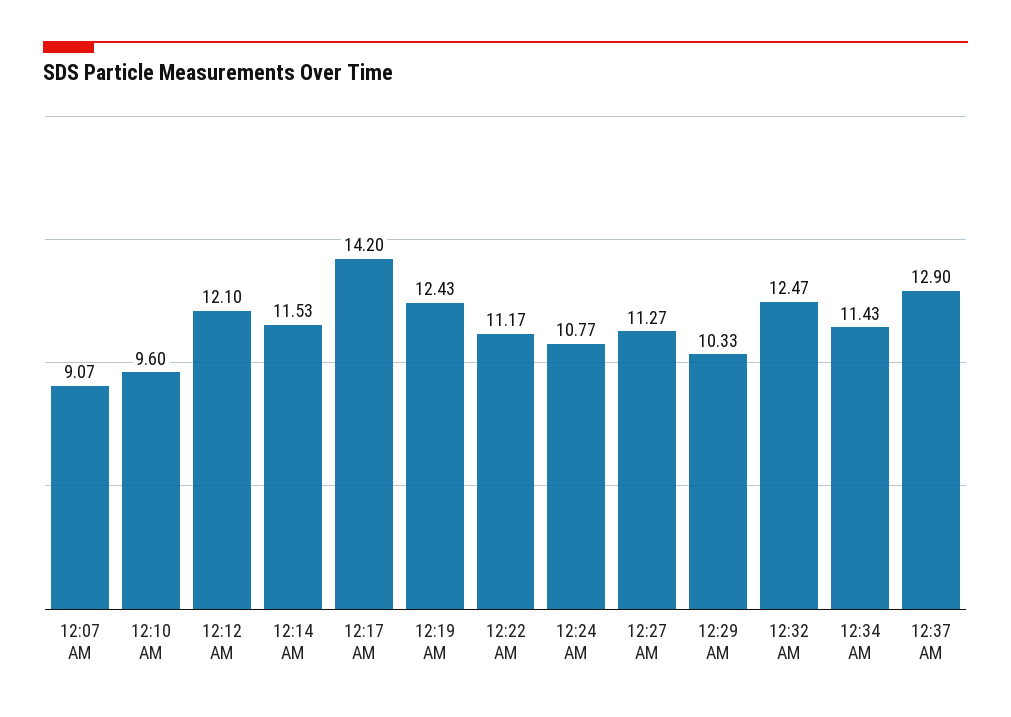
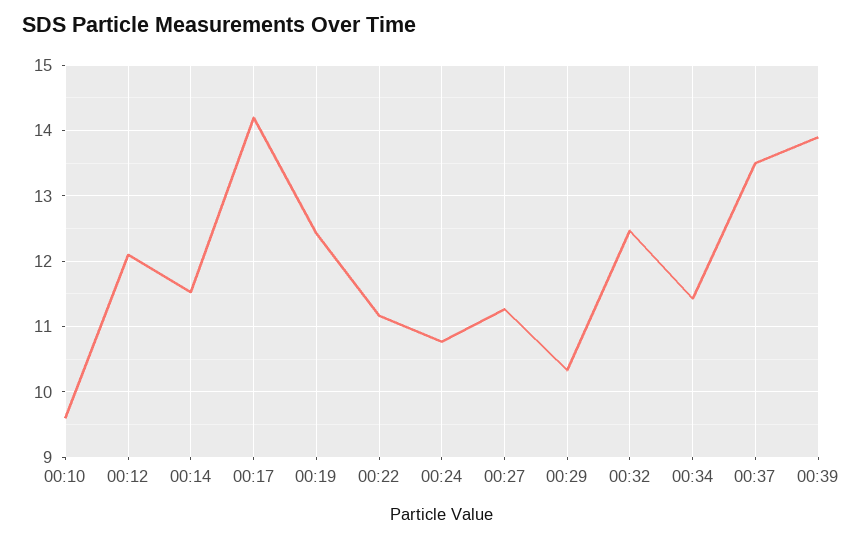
12:07 AM: 9.07 -> none
12:37 AM: 12.9 -> 13.5
00:39: none -> 13.9

